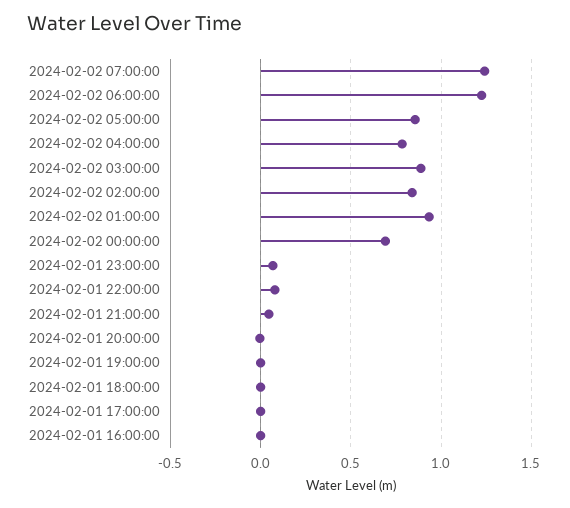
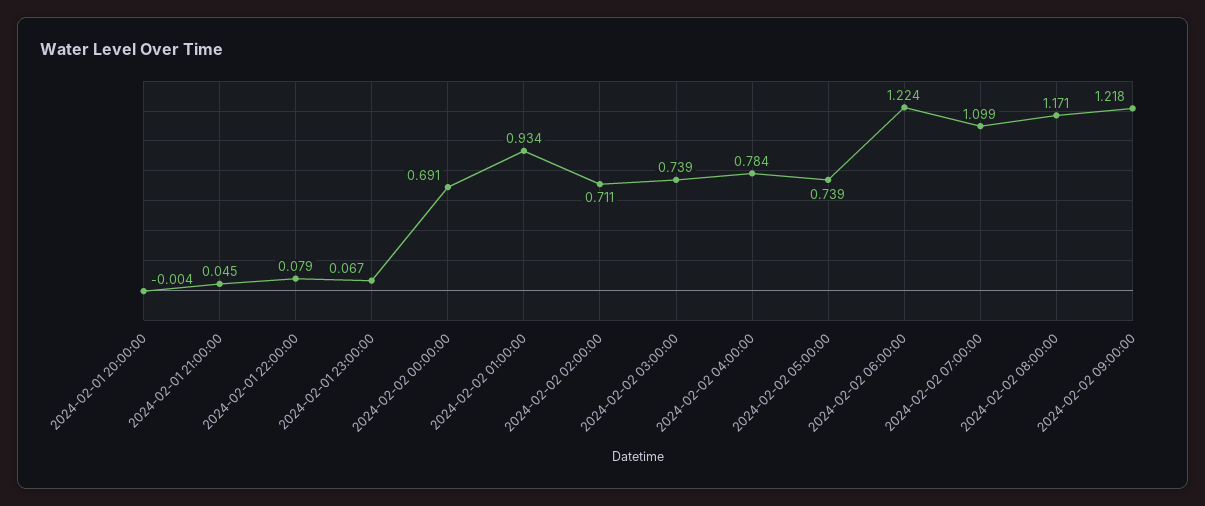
2024-02-02 07:00:00: 1.25 -> 1.099
2024-02-02 05:00:00: 0.85 -> 0.739
2024-02-02 03:00:00: 0.9 -> 0.739
2024-02-02 02:00:00: 0.85 -> 0.711
2024-02-01 19:00:00: 0 -> none
2024-02-01 18:00:00: 0 -> none
2024-02-01 17:00:00: 0 -> none
2024-02-01 16:00:00: 0 -> none
2024-02-02 08:00:00: none -> 1.171
2024-02-02 09:00:00: none -> 1.218

